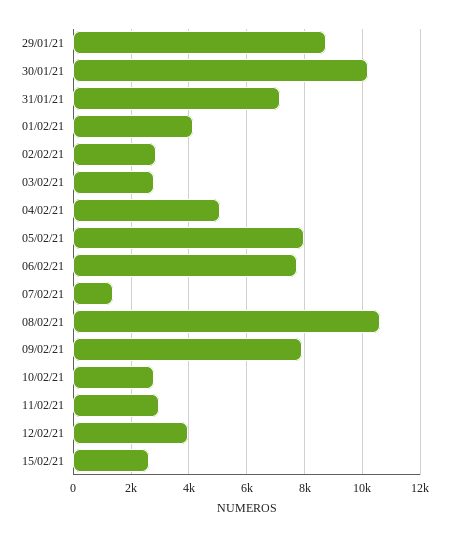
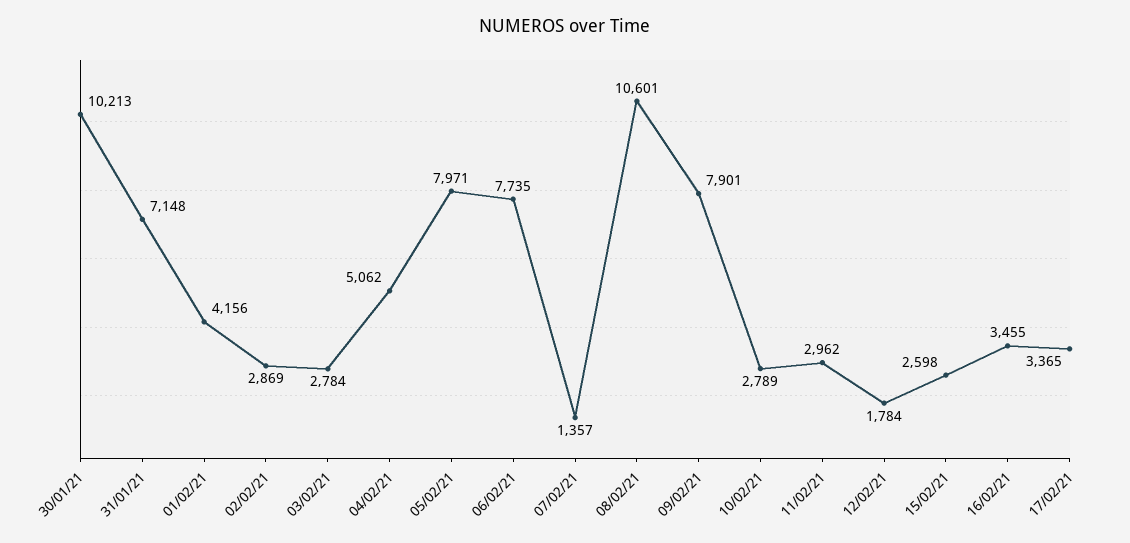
29/01/21: 8750 -> none
12/02/21: 4000 -> 1784
16/02/21: none -> 3455
17/02/21: none -> 3365

